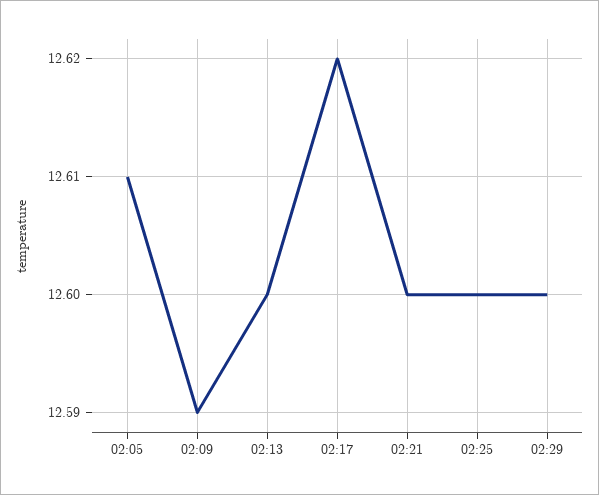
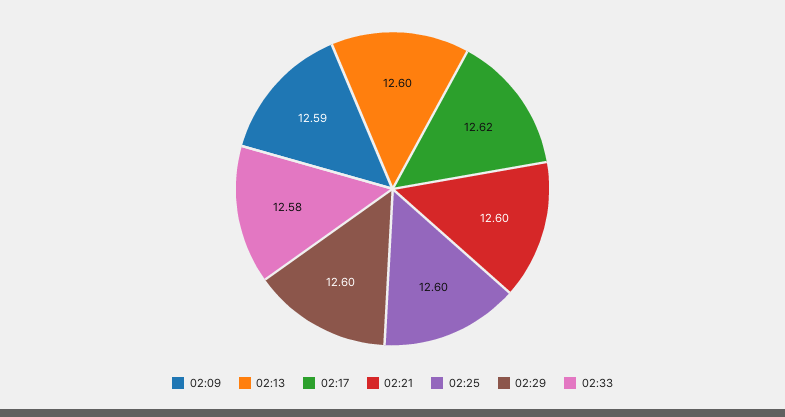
02:05: 12.61 -> none
02:33: none -> 12.58

